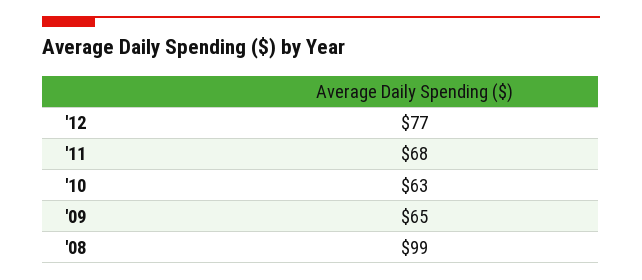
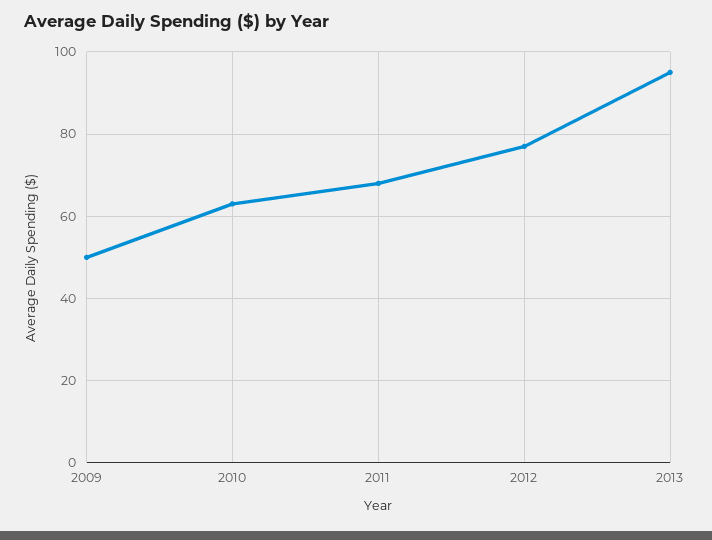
'09: 65 -> 50
'08: 99 -> none
2013: none -> 95

